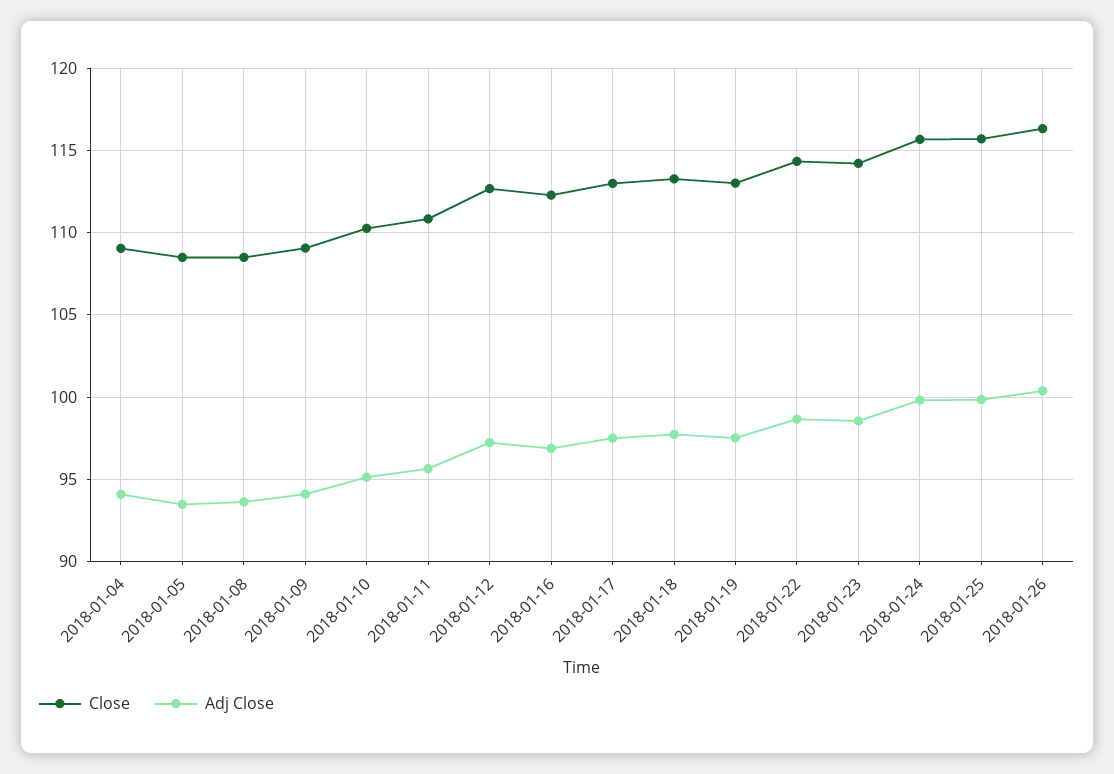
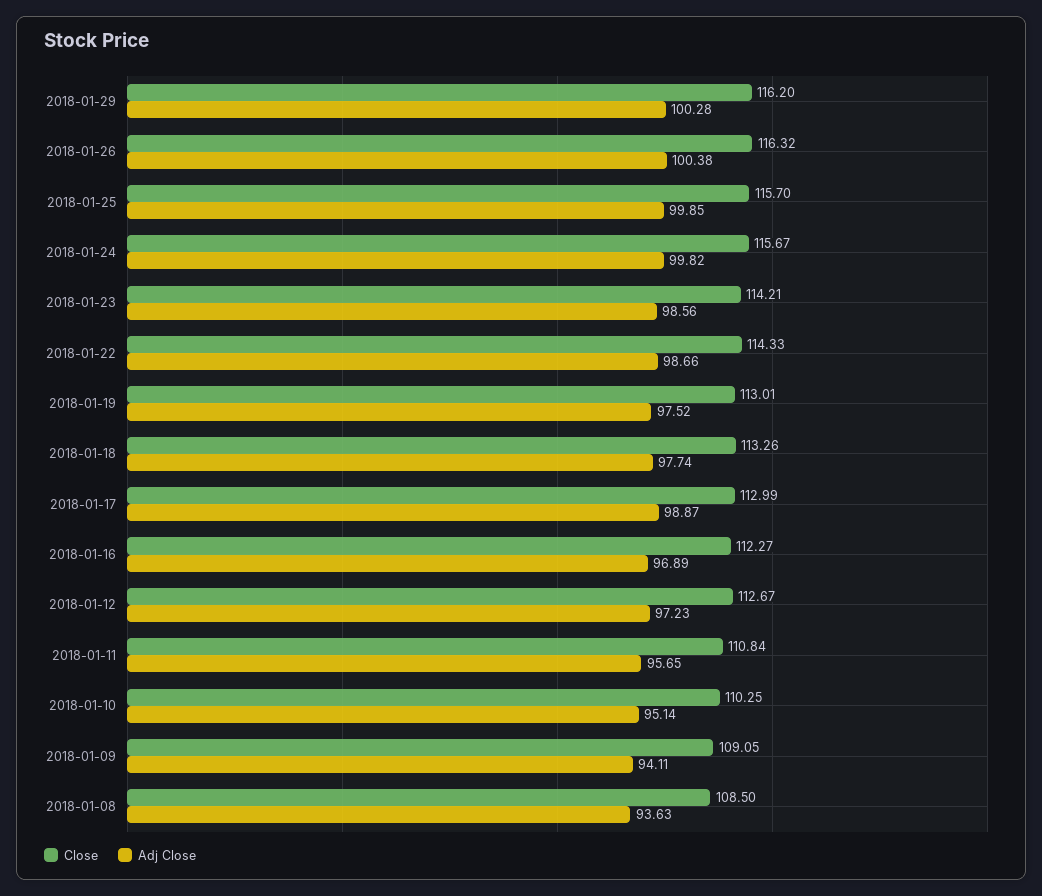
Close, 2018-01-04: 109 -> none
Adj Close, 2018-01-04: 94 -> none
Close, 2018-01-05: 108.5 -> none
Adj Close, 2018-01-05: 93.5 -> none
Adj Close, 2018-01-17: 97.5 -> 98.87
Close, 2018-01-29: none -> 116.2
Adj Close, 2018-01-29: none -> 100.28

